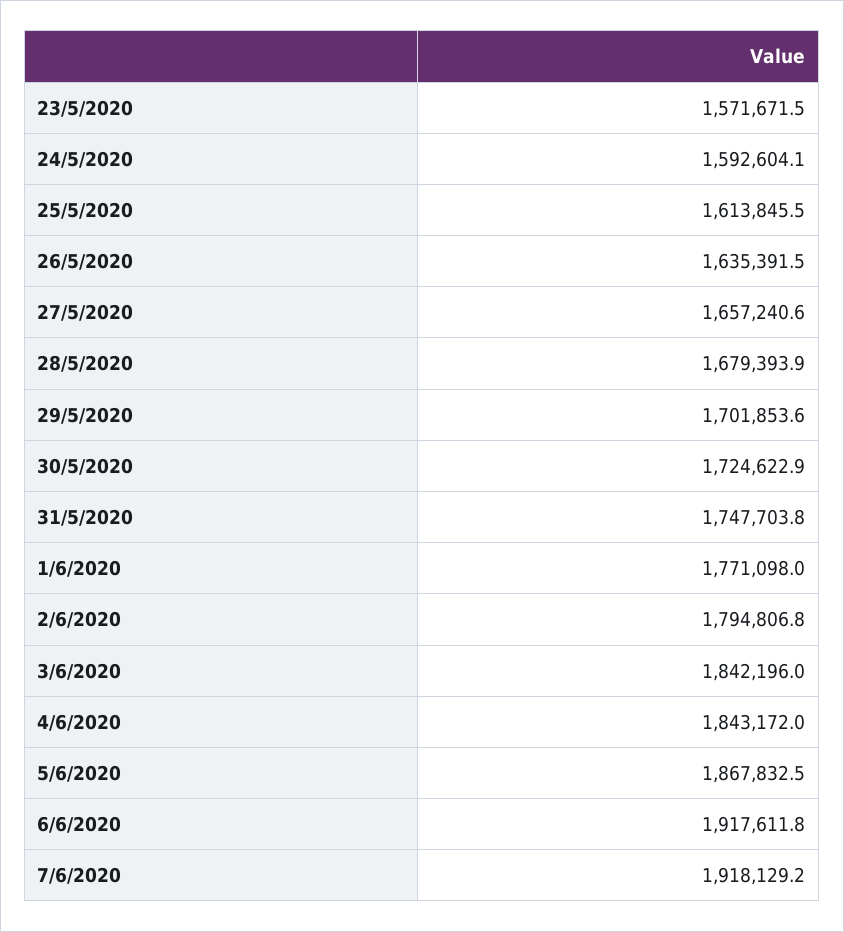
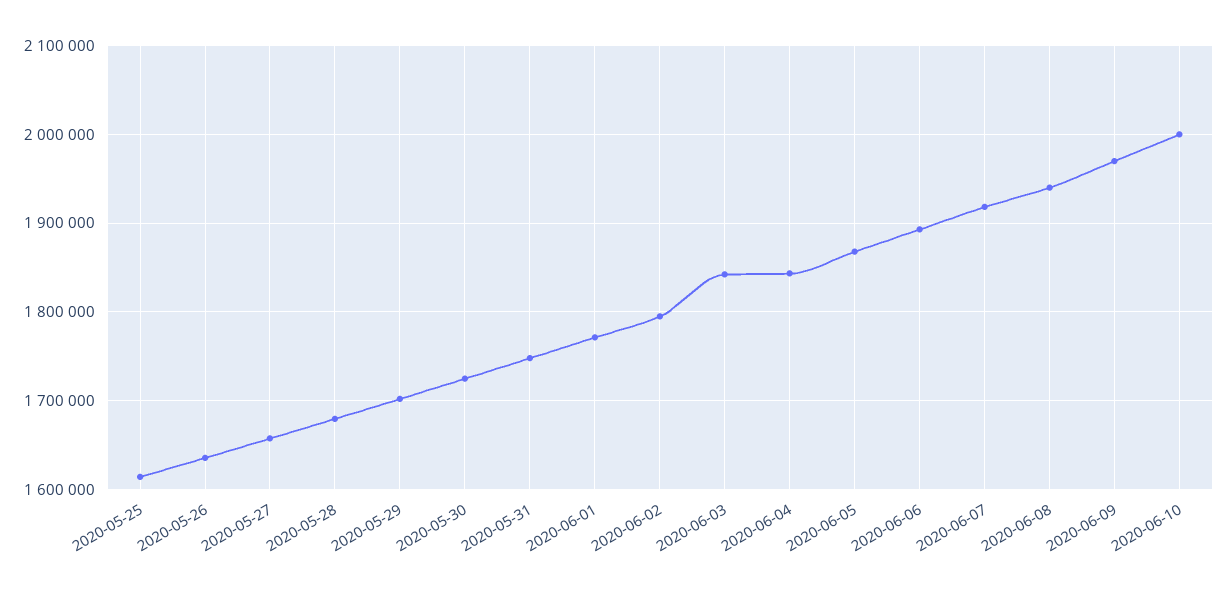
23/5/2020: 1571671.5 -> none
24/5/2020: 1592604.1 -> none
6/6/2020: 1917611.8 -> 1890000
2020-06-08: none -> 1940000
2020-06-09: none -> 1970000
2020-06-10: none -> 2000000

